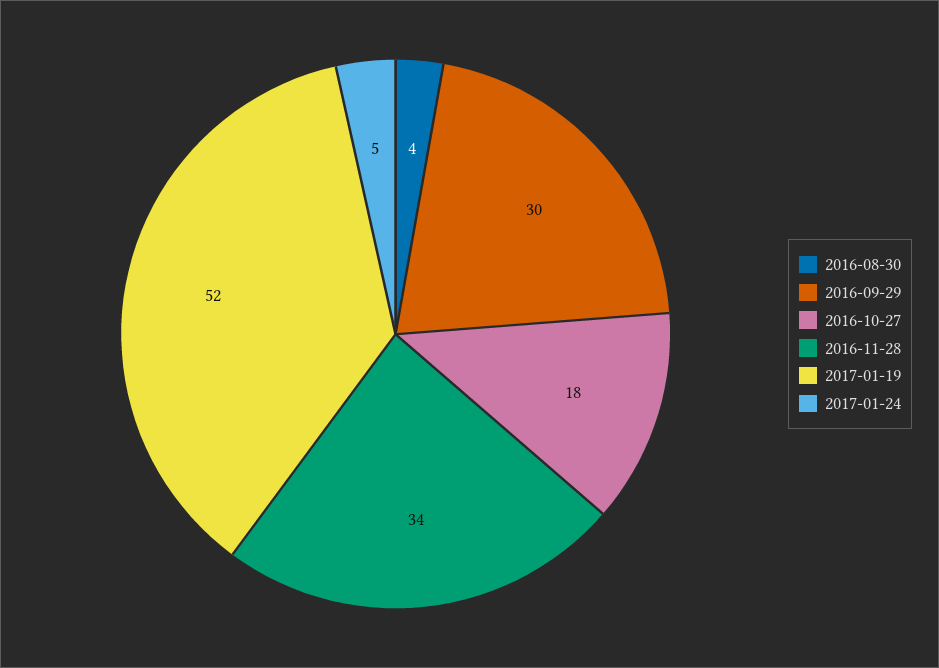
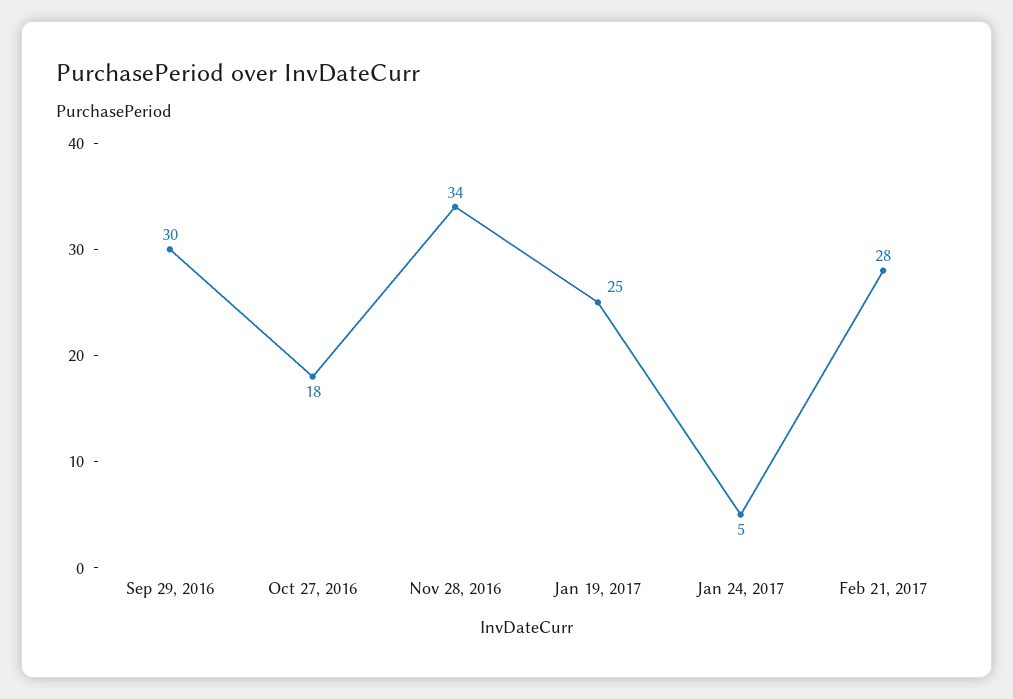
2016-08-30: 4 -> none
2017-01-19: 52 -> 25
Feb 21, 2017: none -> 28

